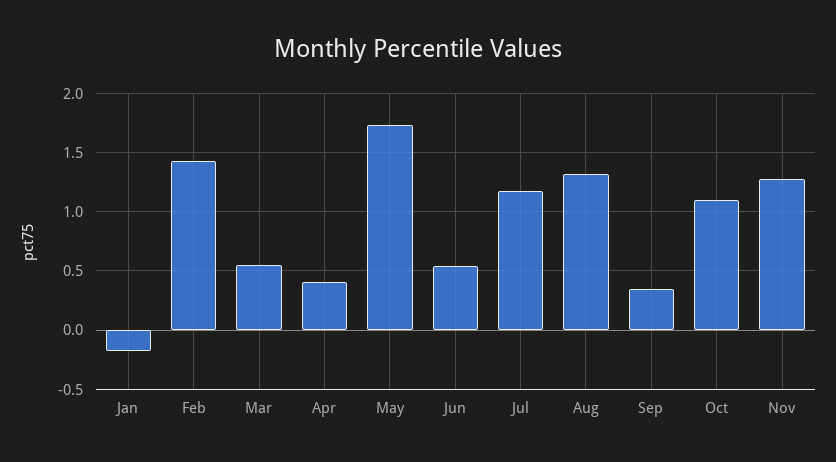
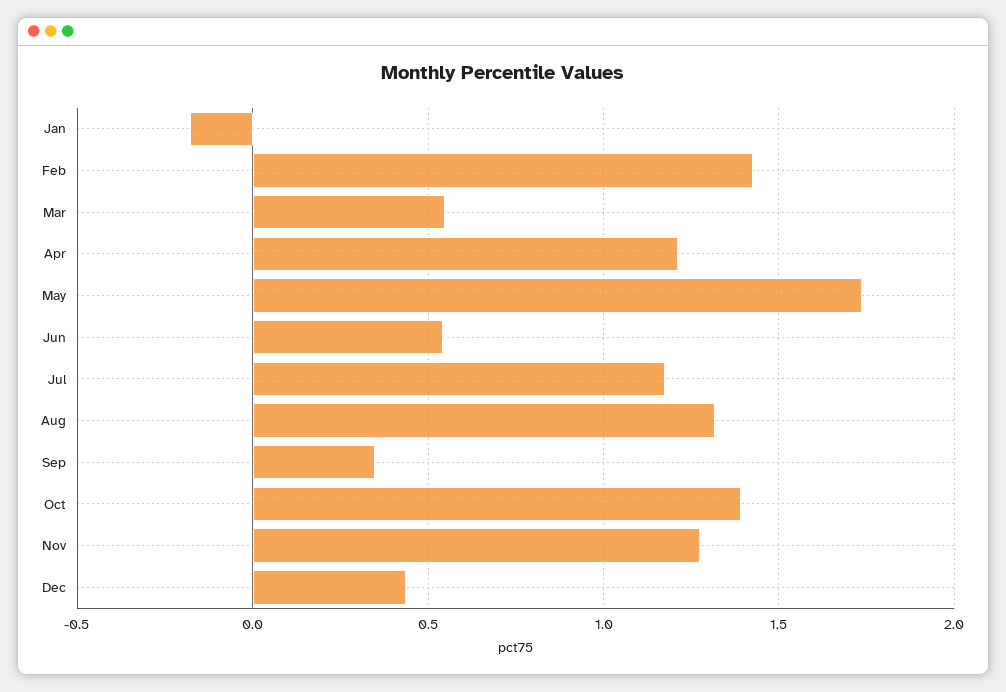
Apr: 0.4 -> 1.2
Oct: 1.1 -> 1.4
Dec: none -> 0.45

